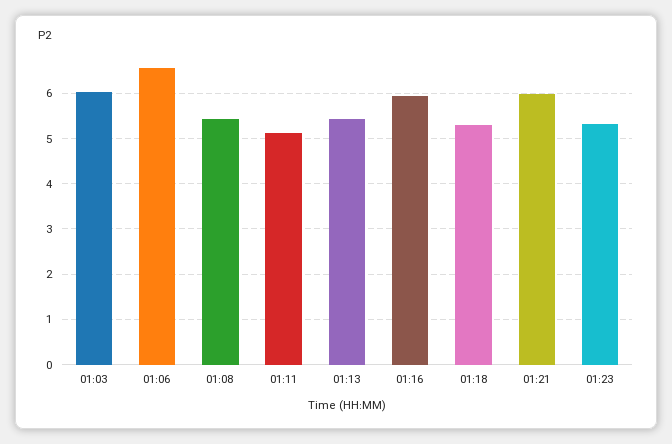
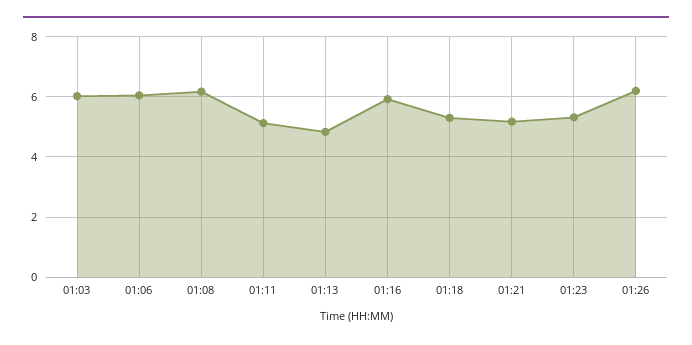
01:06: 6.6 -> 6
01:08: 5.4 -> 6.2
01:13: 5.4 -> 4.8
01:21: 6 -> 5.2
01:26: none -> 6.2

